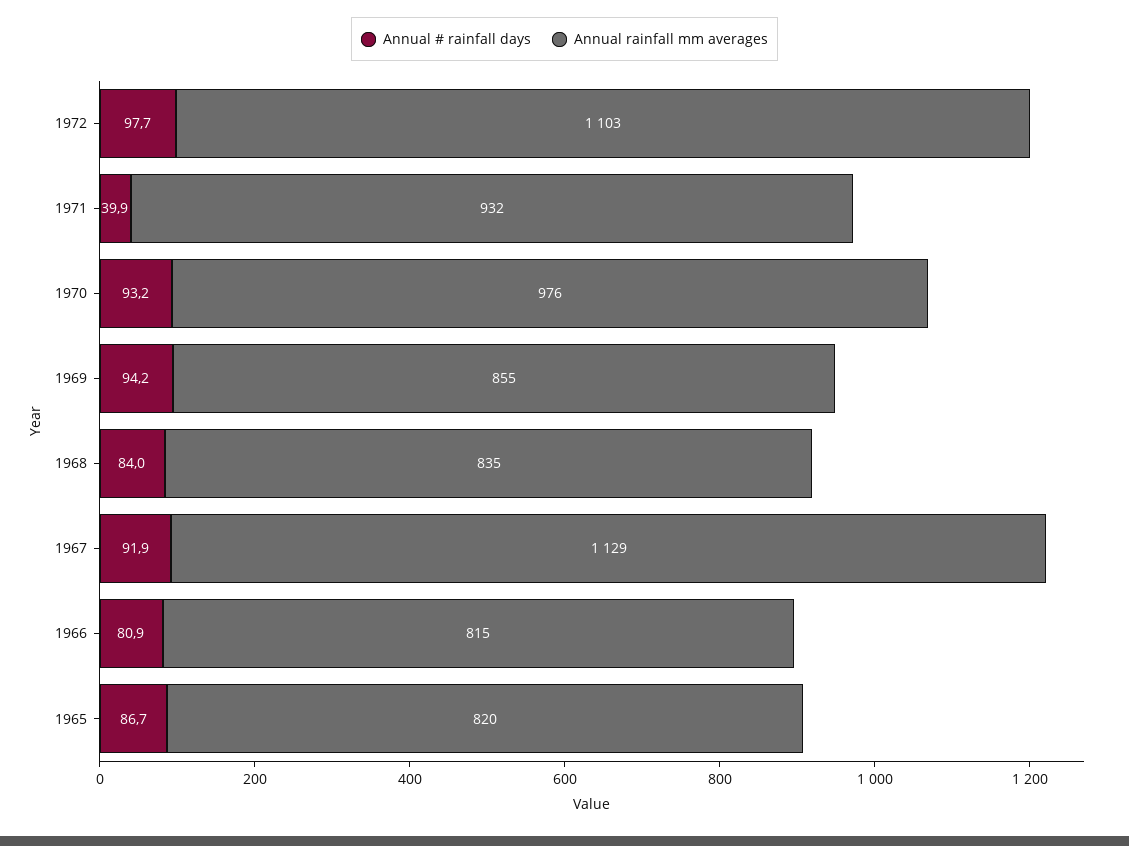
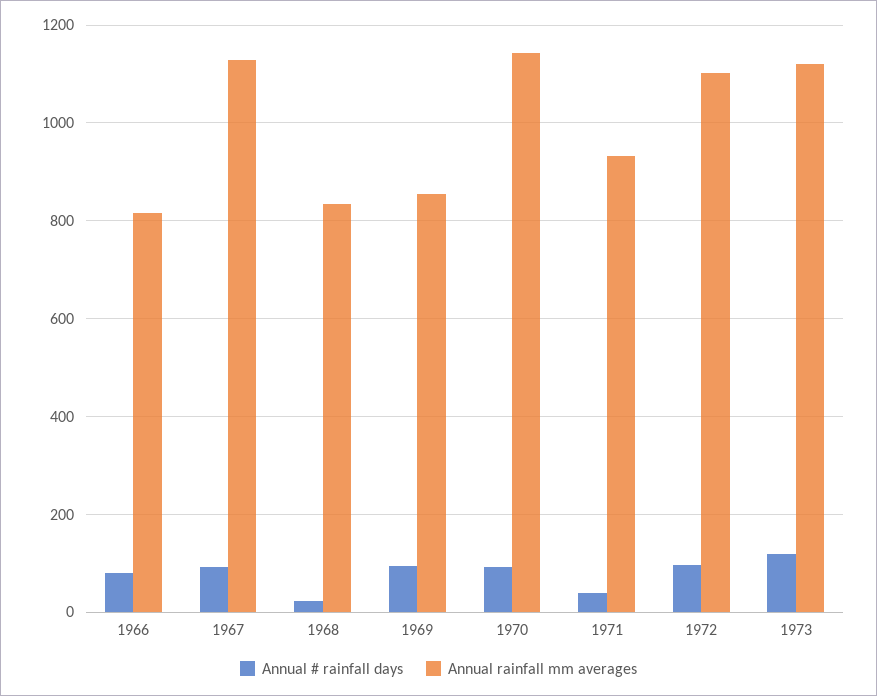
Annual rainfall mm averages, 1970: 976 -> 1140
Annual # rainfall days, 1968: 84 -> 20
Annual # rainfall days, 1965: 86.7 -> none
Annual rainfall mm averages, 1965: 820 -> none
Annual # rainfall days, 1973: none -> 120
Annual rainfall mm averages, 1973: none -> 1120

